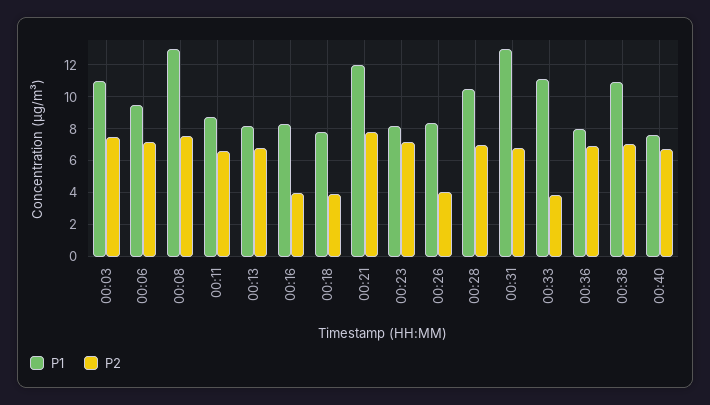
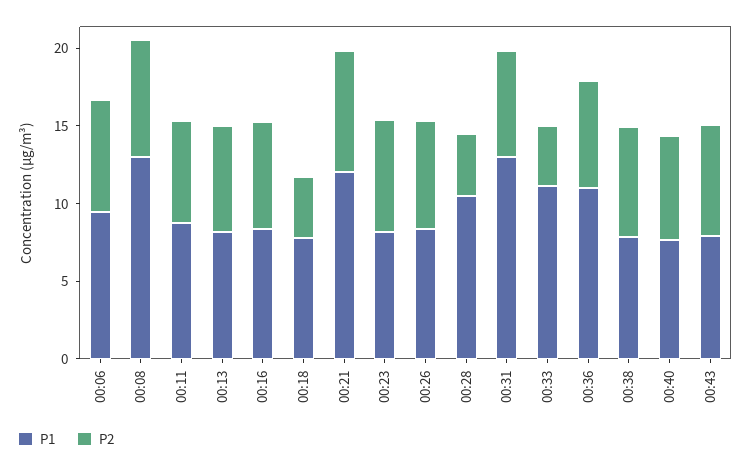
P1, 00:03: 11 -> none
P2, 00:03: 7.5 -> none
P2, 00:16: 4 -> 7
P2, 00:26: 4 -> 7
P2, 00:28: 7 -> 4
P1, 00:36: 8 -> 11
P1, 00:38: 11 -> 8
P1, 00:43: none -> 8
P2, 00:43: none -> 7

